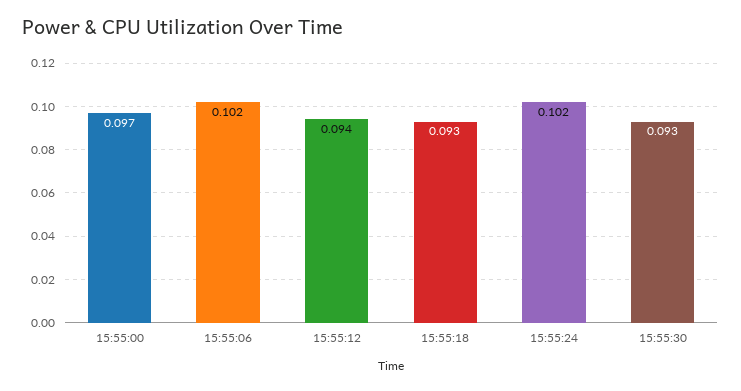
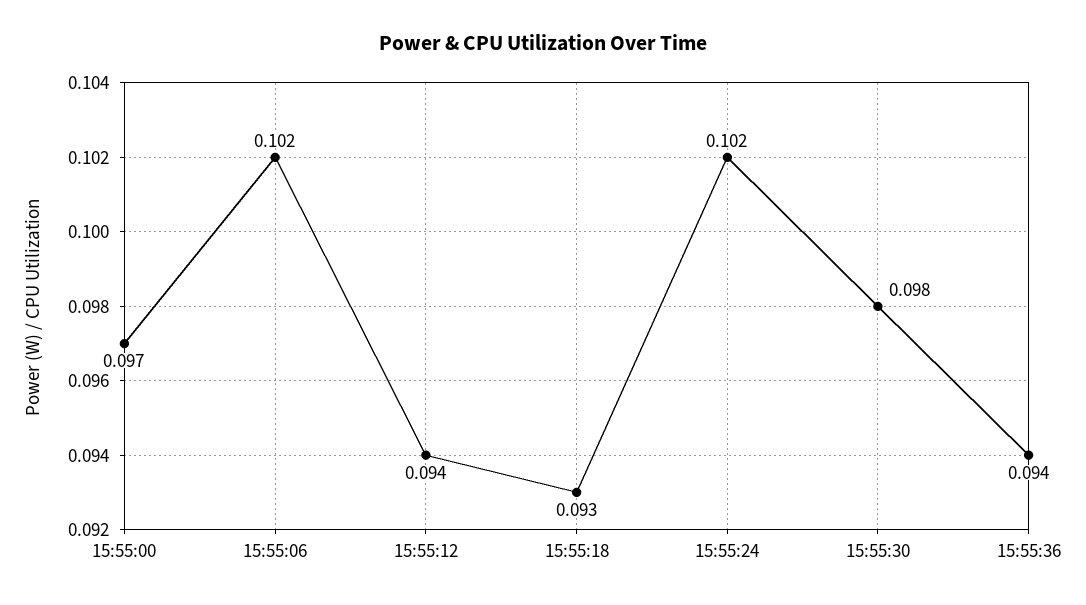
15:55:30: 0.093 -> 0.098
15:55:36: none -> 0.094

